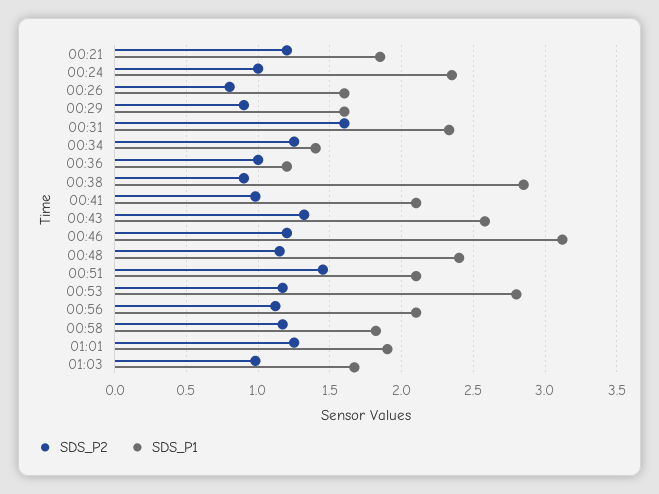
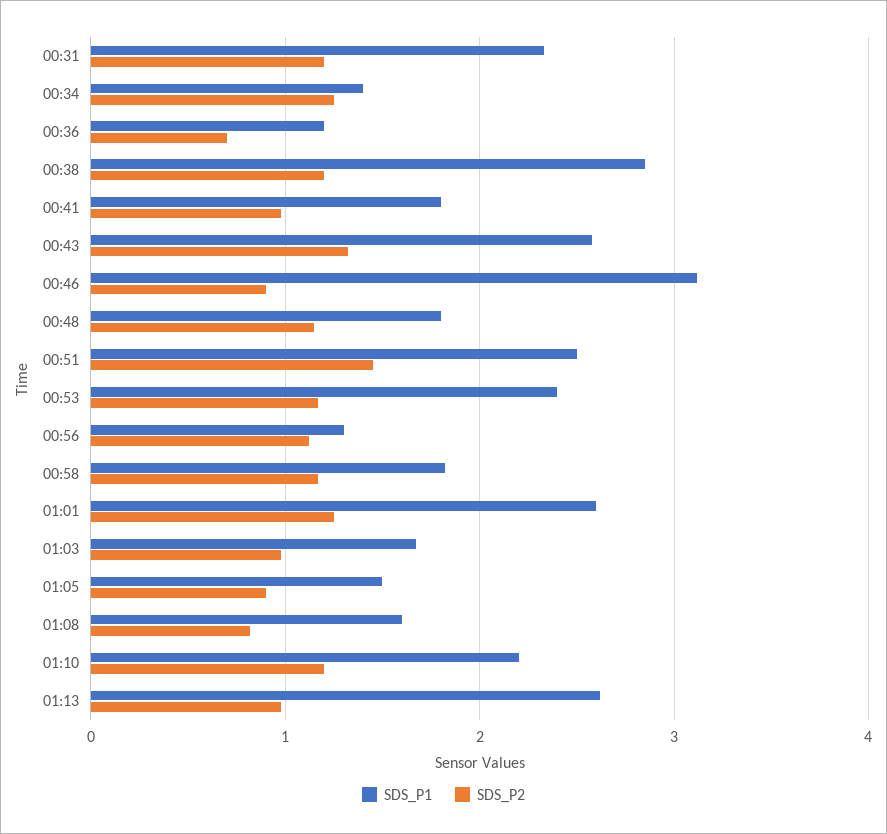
SDS_P2, 00:21: 1.2 -> none
SDS_P1, 00:21: 1.85 -> none
SDS_P2, 00:24: 1 -> none
SDS_P1, 00:24: 2.35 -> none
SDS_P2, 00:26: 0.8 -> none
SDS_P1, 00:26: 1.6 -> none
SDS_P2, 00:29: 0.9 -> none
SDS_P1, 00:29: 1.6 -> none
SDS_P2, 00:31: 1.6 -> 1.2
SDS_P2, 00:36: 1 -> 0.7
SDS_P2, 00:38: 0.9 -> 1.2
SDS_P1, 00:41: 2.1 -> 1.8
SDS_P2, 00:46: 1.2 -> 0.9
SDS_P1, 00:48: 2.4 -> 1.8
SDS_P1, 00:51: 2.1 -> 2.5
SDS_P1, 00:53: 2.8 -> 2.4
SDS_P1, 00:56: 2.1 -> 1.3
SDS_P1, 01:01: 1.9 -> 2.6
SDS_P1, 01:05: none -> 1.5
SDS_P2, 01:05: none -> 0.9
SDS_P1, 01:08: none -> 1.6
SDS_P2, 01:08: none -> 0.8
SDS_P1, 01:10: none -> 2.2
SDS_P2, 01:10: none -> 1.2
SDS_P1, 01:13: none -> 2.6
SDS_P2, 01:13: none -> 1

